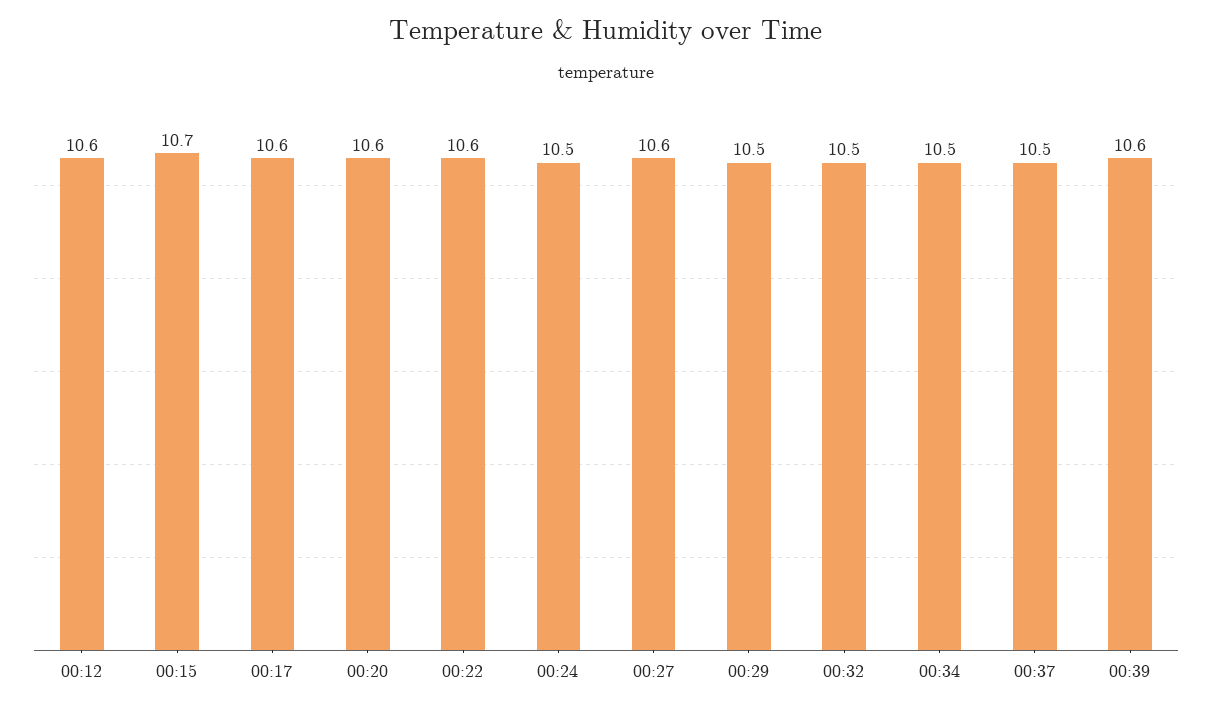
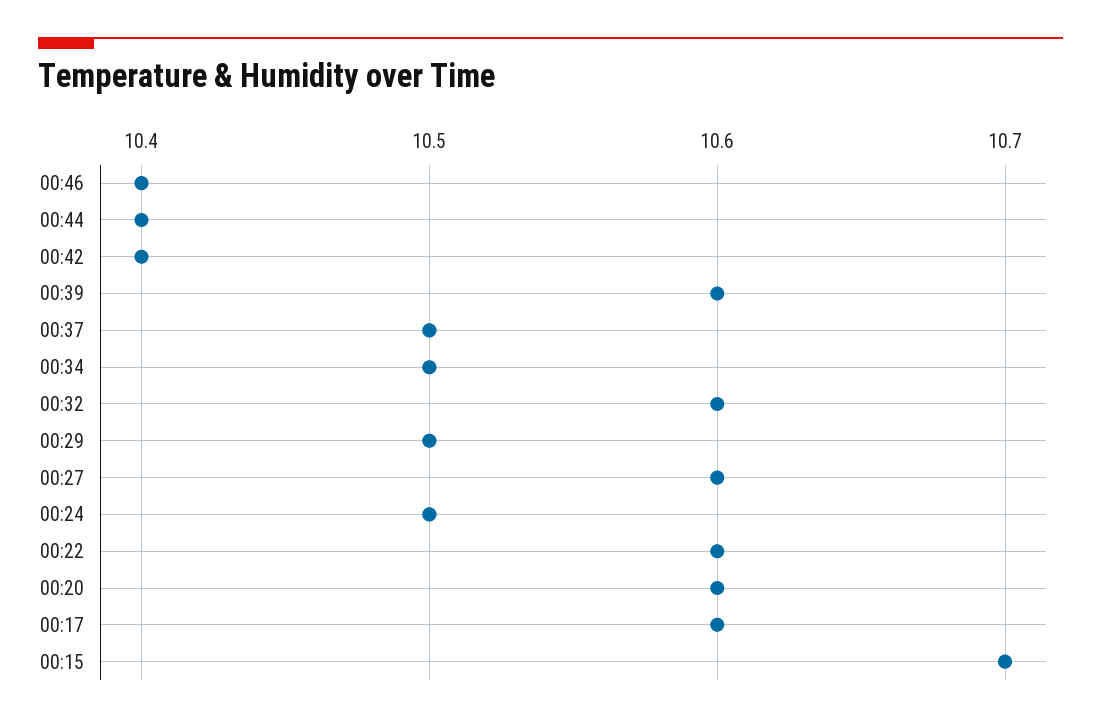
00:12: 10.6 -> none
00:32: 10.5 -> 10.6
00:46: none -> 10.4
00:44: none -> 10.4
00:42: none -> 10.4

